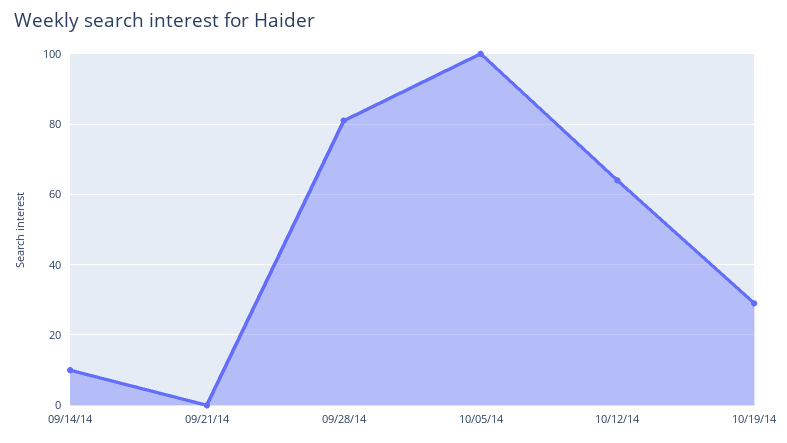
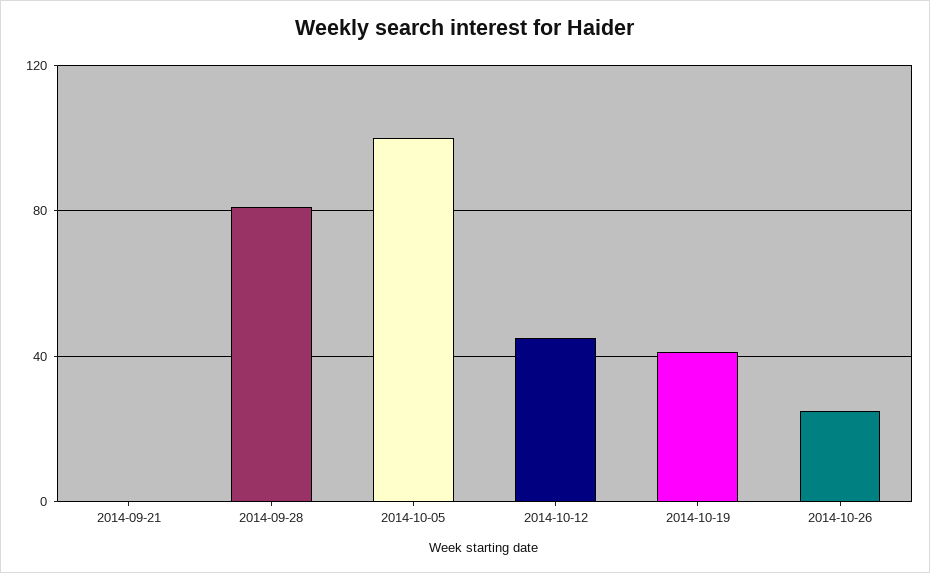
09/14/14: 10 -> none
10/12/14: 65 -> 45
10/19/14: 30 -> 40
2014-10-26: none -> 25

